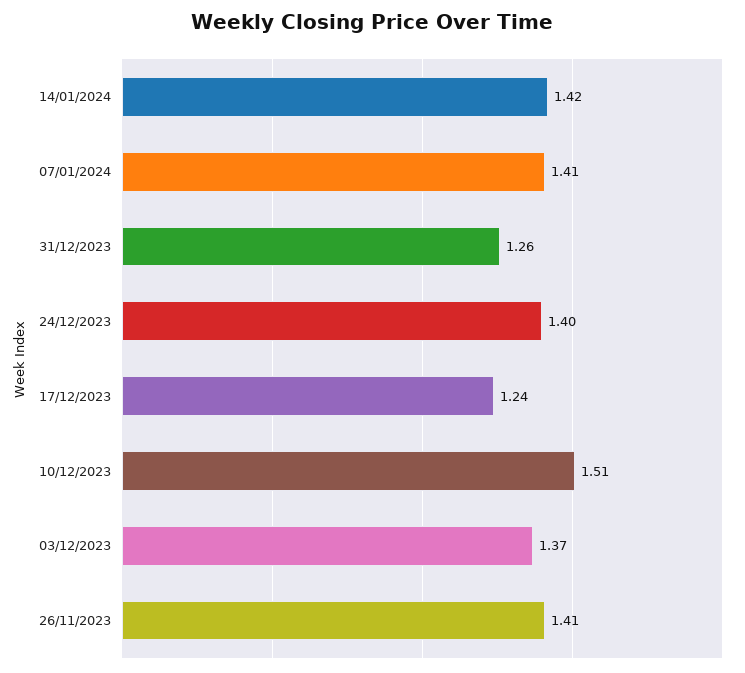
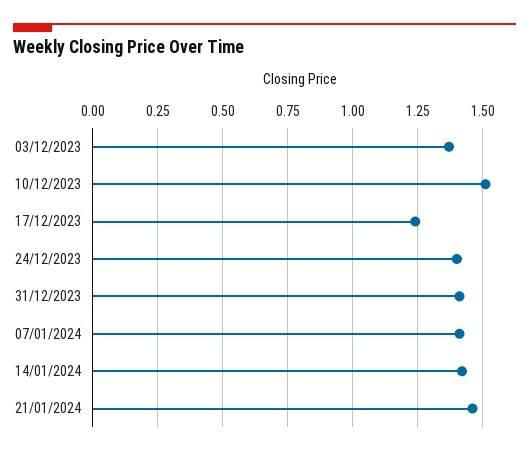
31/12/2023: 1.26 -> 1.4
26/11/2023: 1.41 -> none
21/01/2024: none -> 1.45

